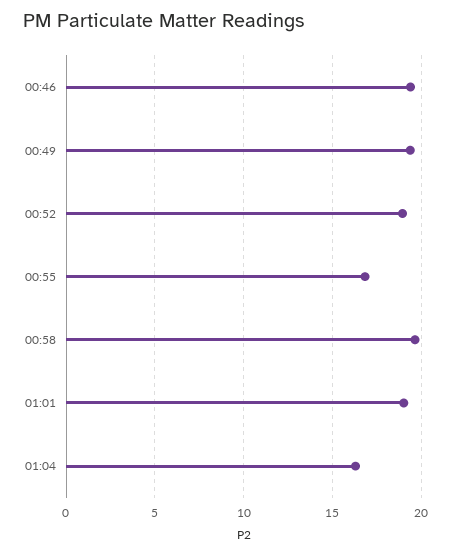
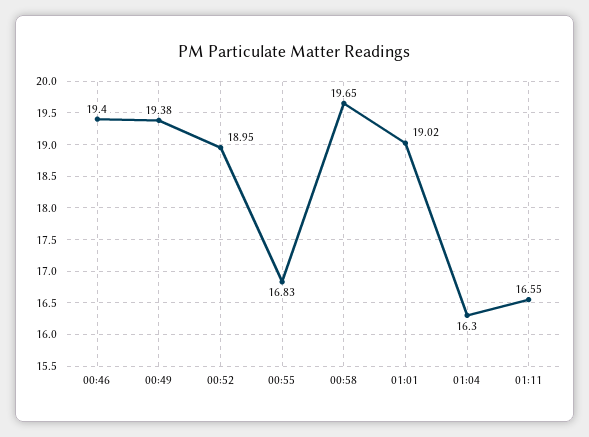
01:11: none -> 16.55

